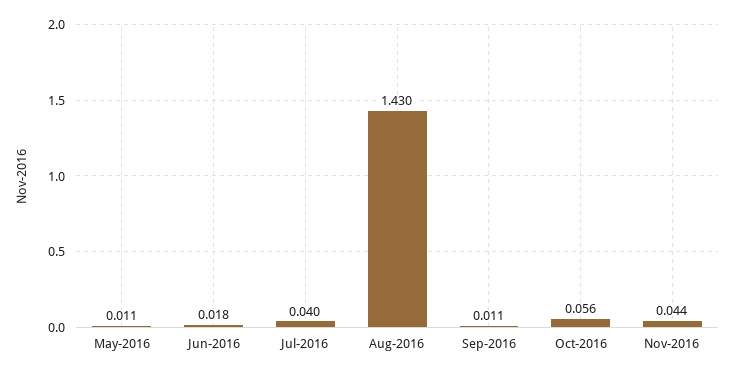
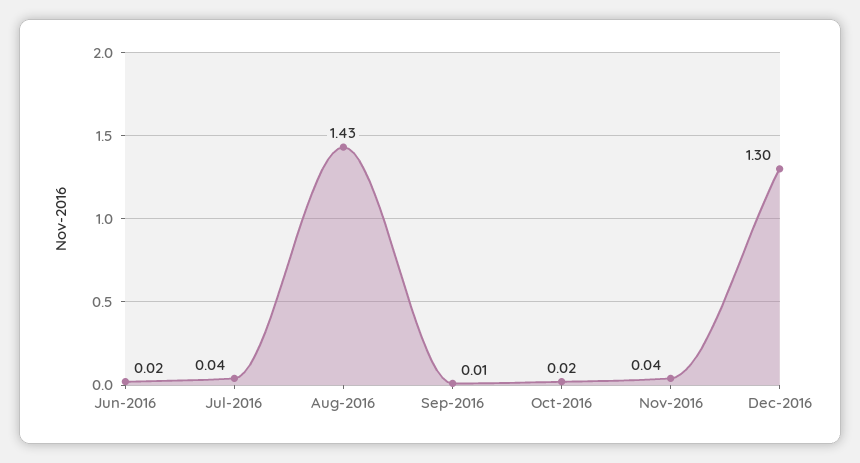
May-2016: 0.011 -> none
Oct-2016: 0.056 -> 0.02
Dec-2016: none -> 1.3

